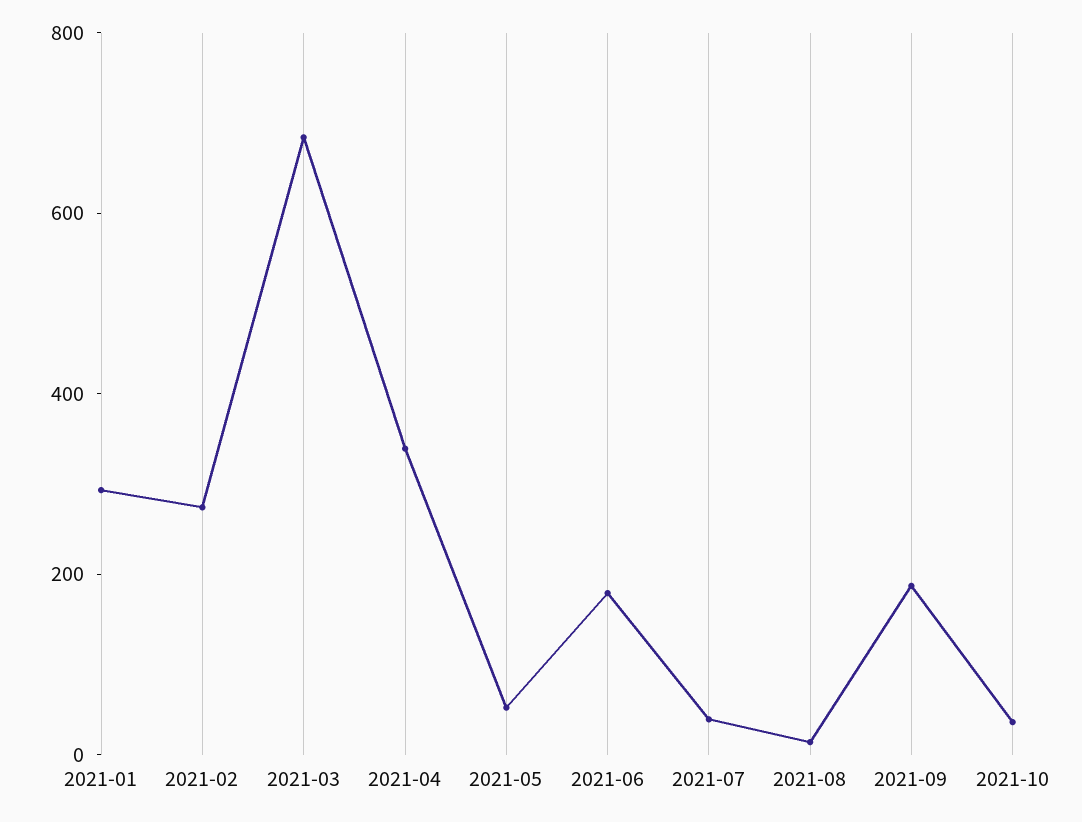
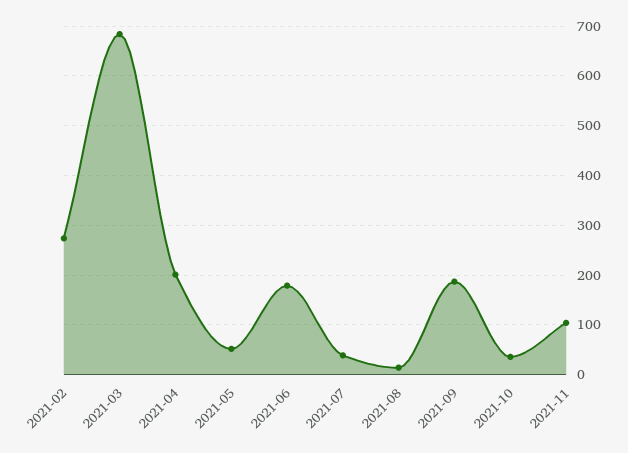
2021-01: 300 -> none
2021-04: 350 -> 200
2021-11: none -> 100

